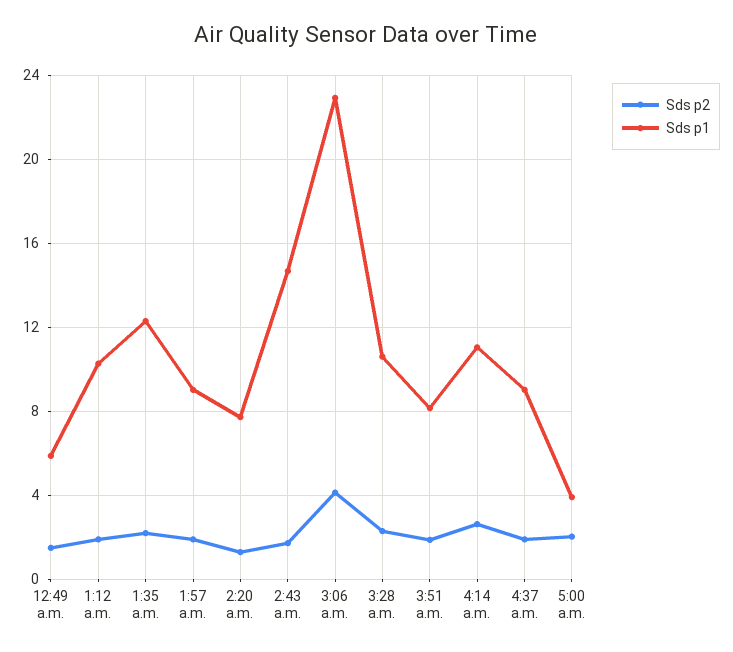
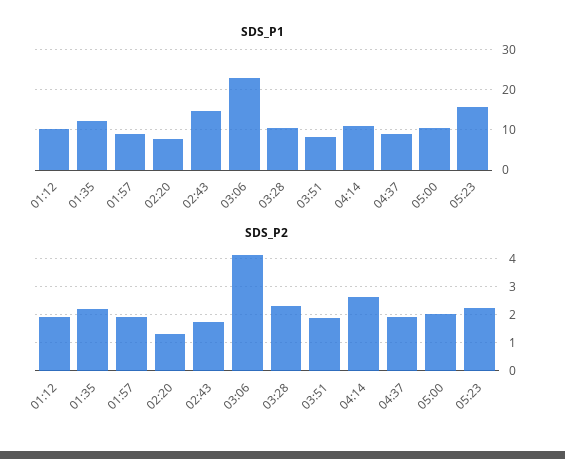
Sds p2, 12:49 a.m.: 1.5 -> none
Sds p1, 12:49 a.m.: 6 -> none
Sds p1, 5:00 a.m.: 4 -> 10
Sds p1, 05:23: none -> 16
Sds p2, 05:23: none -> 2.25

